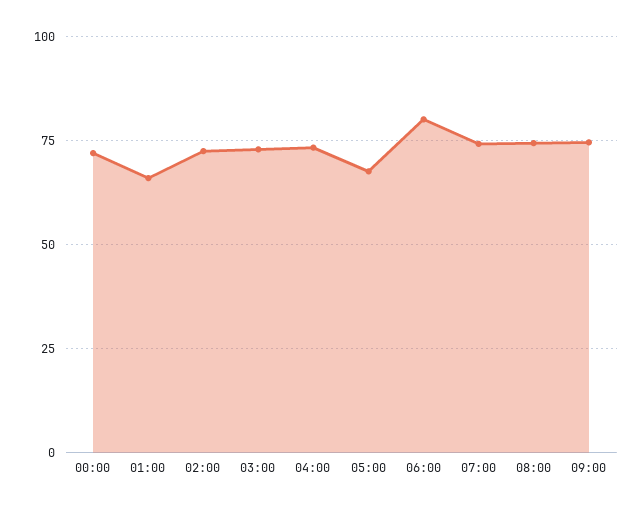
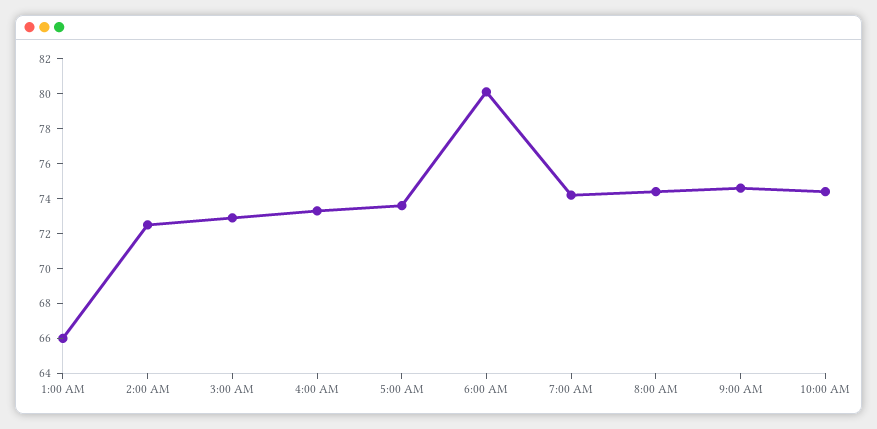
00:00: 72.5 -> none
05:00: 67.5 -> 73.5
10:00 AM: none -> 74.5

